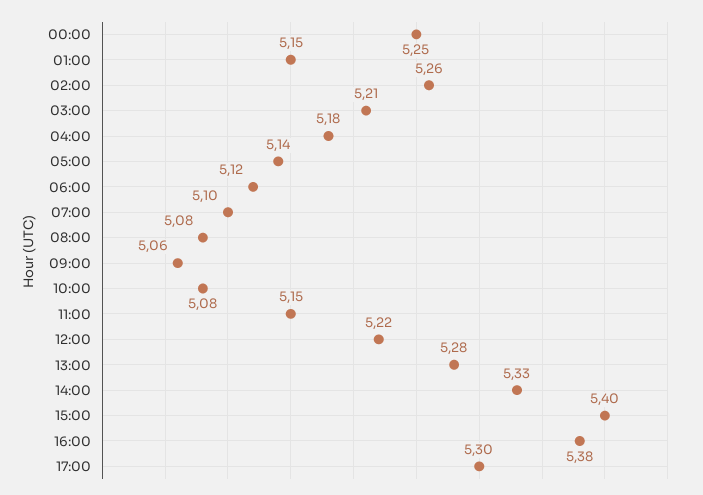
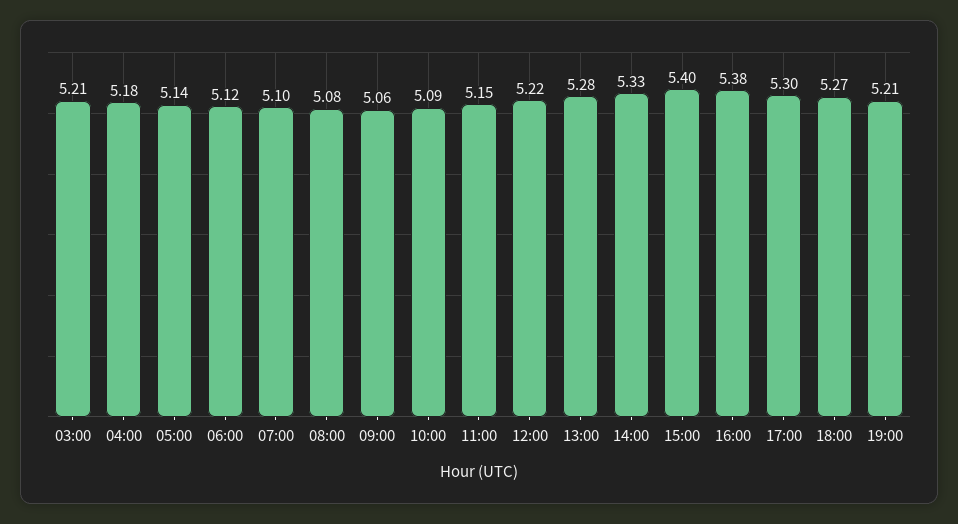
00:00: 5.25 -> none
01:00: 5.15 -> none
02:00: 5.26 -> none
10:00: 5.08 -> 5.09
18:00: none -> 5.27
19:00: none -> 5.21

